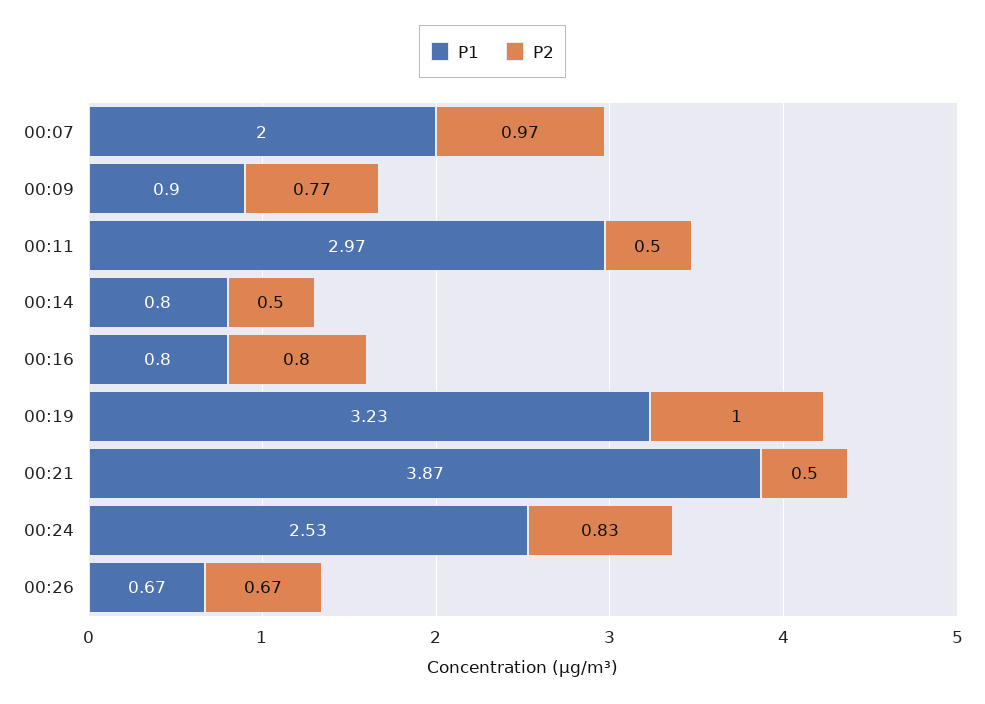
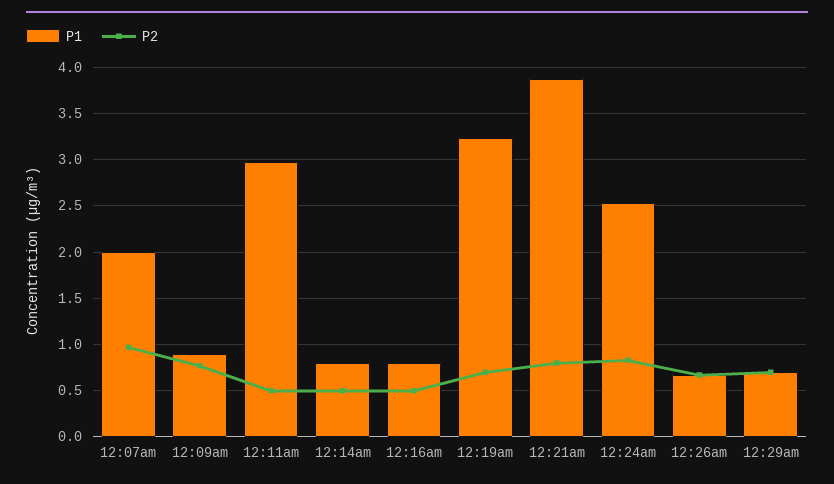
P2, 00:16: 0.8 -> 0.5
P2, 00:19: 1 -> 0.7
P2, 00:21: 0.5 -> 0.8
P1, 12:29am: none -> 0.7
P2, 12:29am: none -> 0.7

